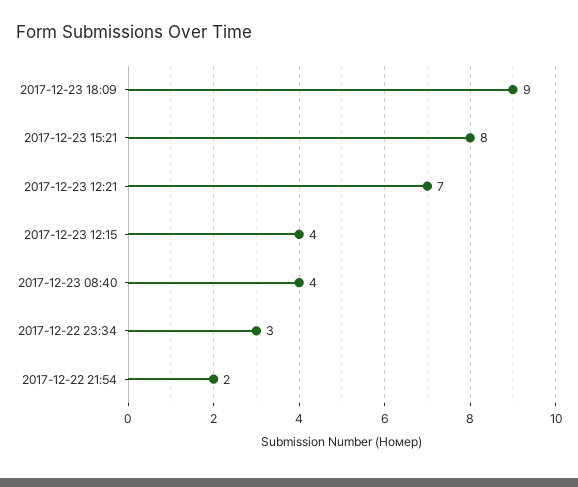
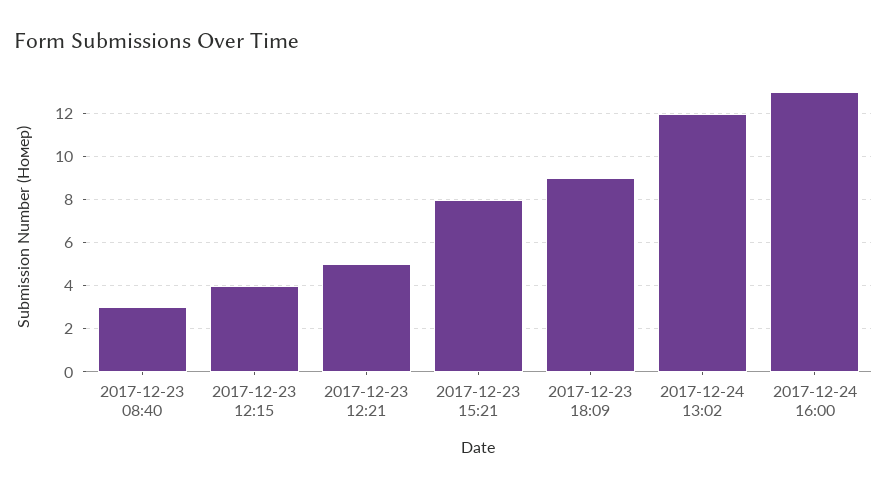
2017-12-23 12:21: 7 -> 5
2017-12-23 08:40: 4 -> 3
2017-12-22 23:34: 3 -> none
2017-12-22 21:54: 2 -> none
2017-12-24 13:02: none -> 12
2017-12-24 16:00: none -> 13

